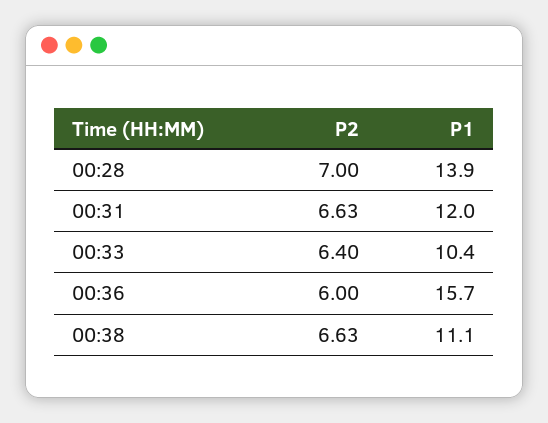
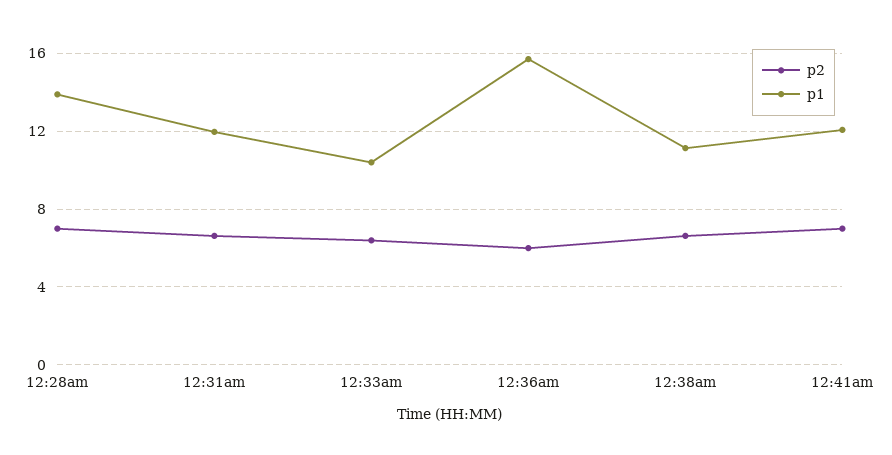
P2, 12:41am: none -> 7
P1, 12:41am: none -> 12

